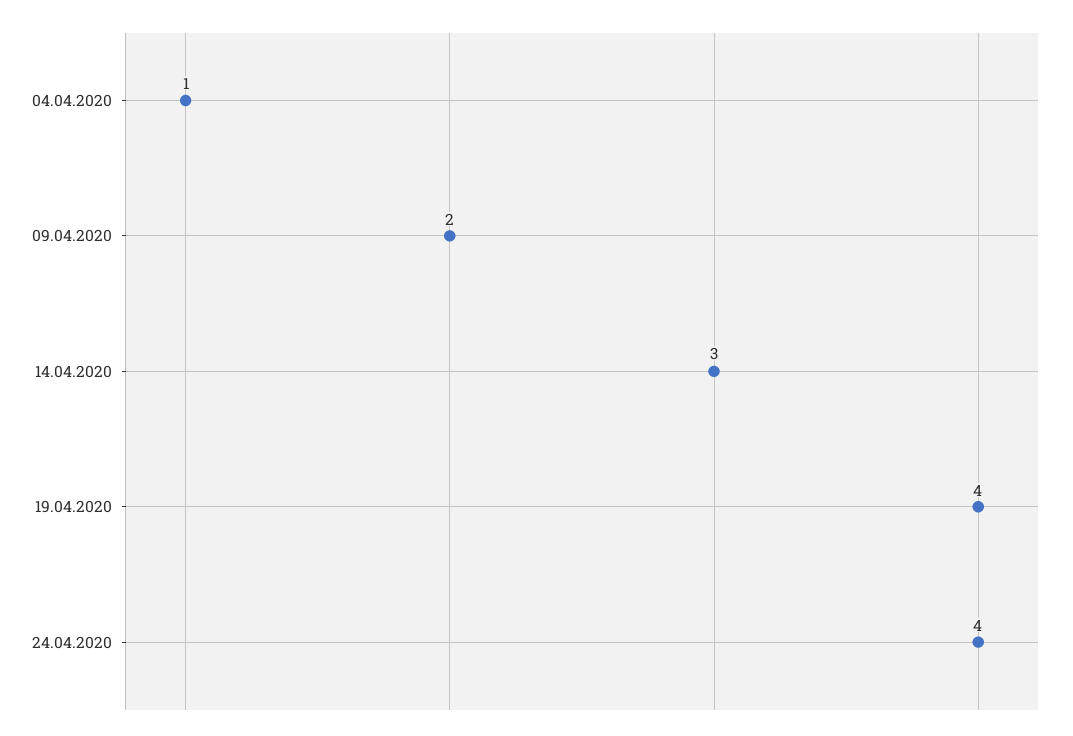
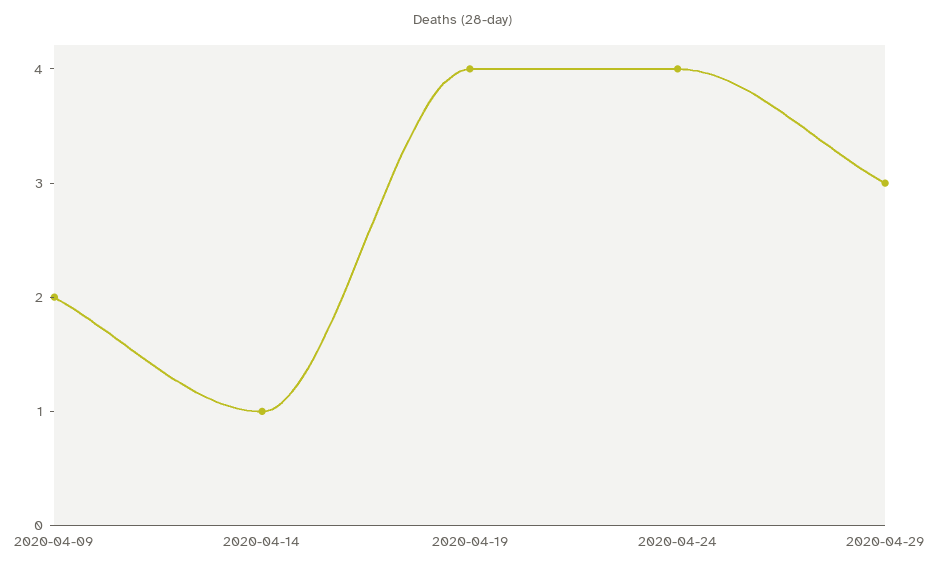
04.04.2020: 1 -> none
14.04.2020: 3 -> 1
2020-04-29: none -> 3

